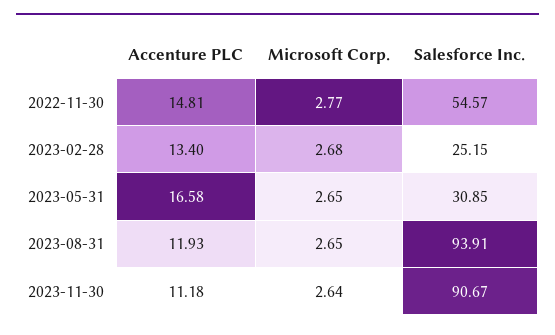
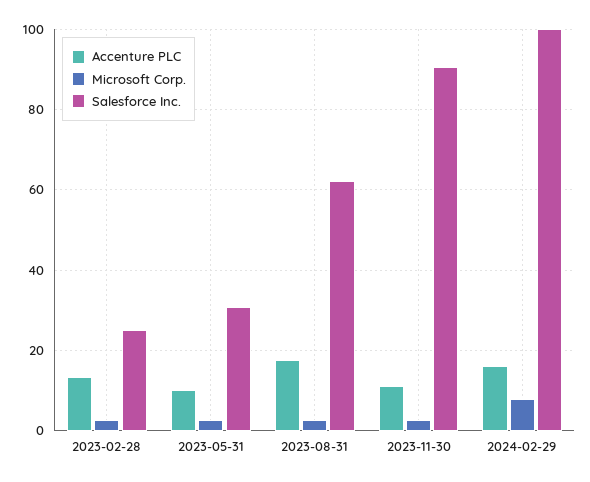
Accenture PLC, 2022-11-30: 14.81 -> none
Microsoft Corp., 2022-11-30: 2.77 -> none
Salesforce Inc., 2022-11-30: 54.57 -> none
Accenture PLC, 2023-05-31: 16.58 -> 10
Accenture PLC, 2023-08-31: 11.93 -> 18
Salesforce Inc., 2023-08-31: 93.91 -> 62
Accenture PLC, 2024-02-29: none -> 16
Microsoft Corp., 2024-02-29: none -> 8
Salesforce Inc., 2024-02-29: none -> 100

